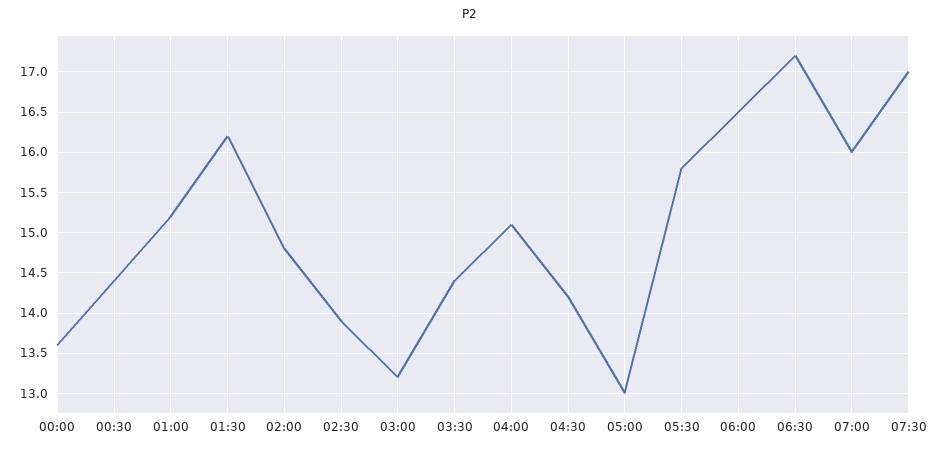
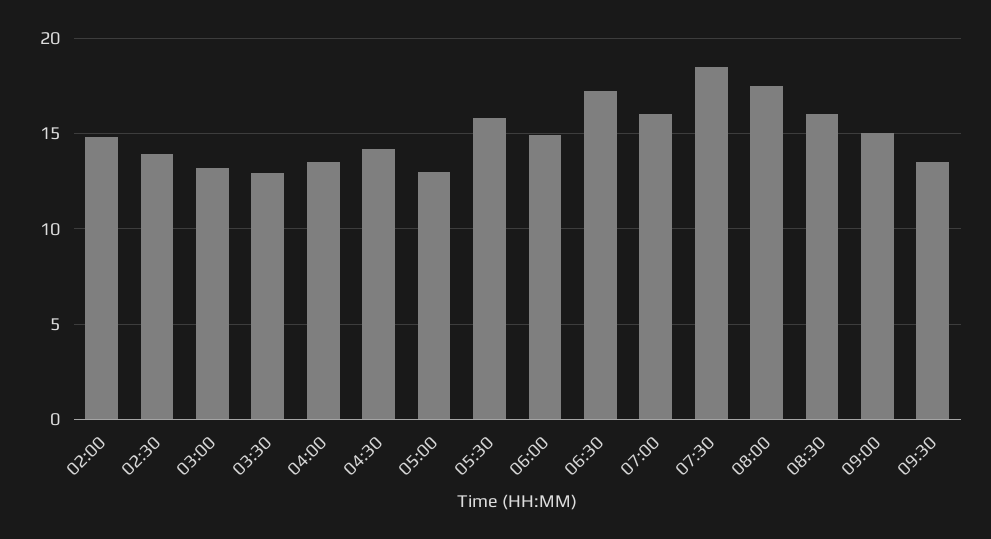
00:00: 13.6 -> none
00:30: 14.4 -> none
01:00: 15.2 -> none
01:30: 16.2 -> none
03:30: 14.4 -> 13
04:00: 15.1 -> 13.5
06:00: 16.5 -> 15
07:30: 17 -> 18.5
08:00: none -> 17.5
08:30: none -> 16
09:00: none -> 15
09:30: none -> 13.5

